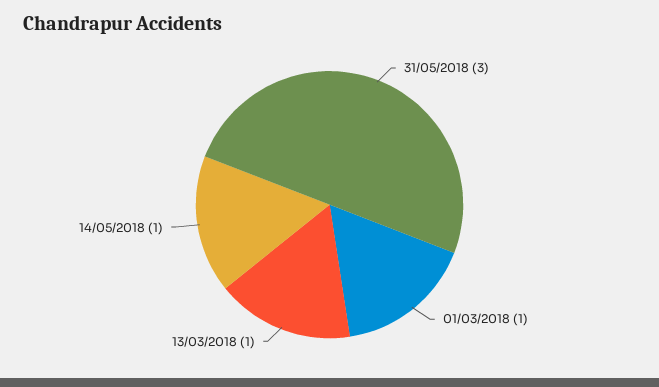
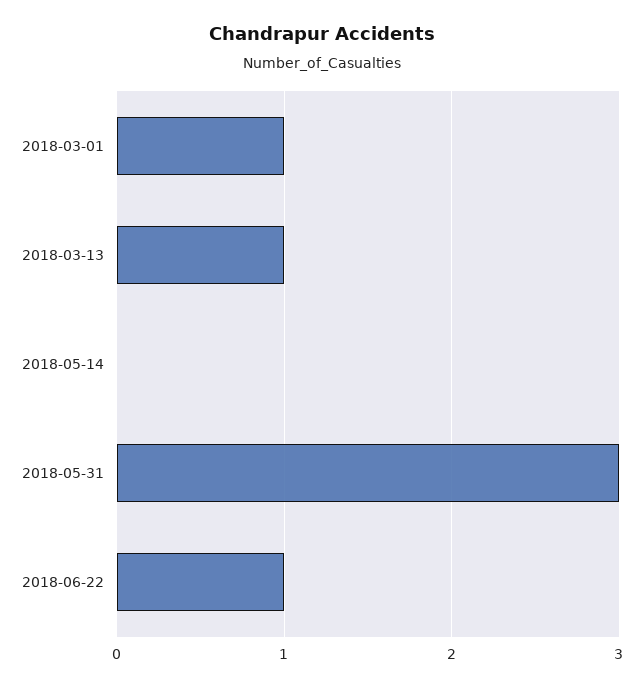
14/05/2018: 1 -> 0
2018-06-22: none -> 1

